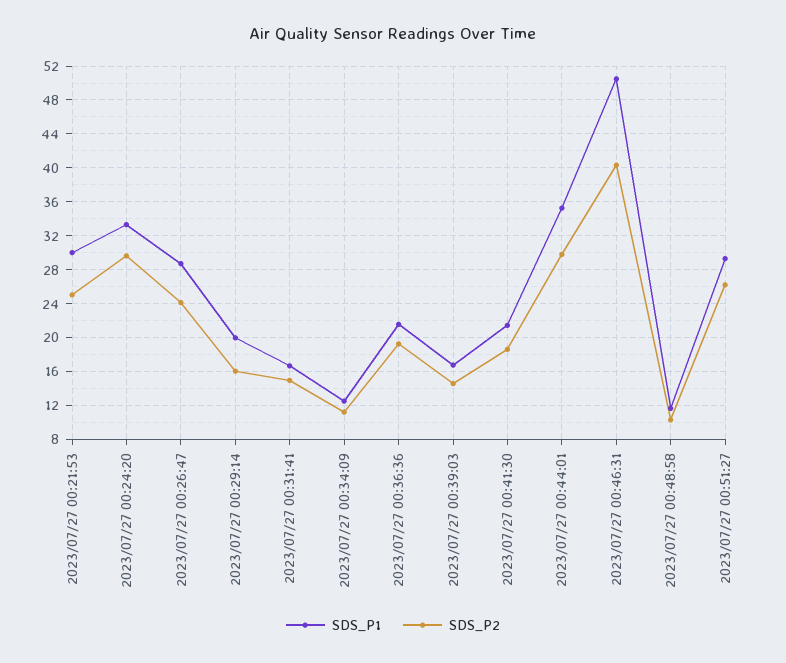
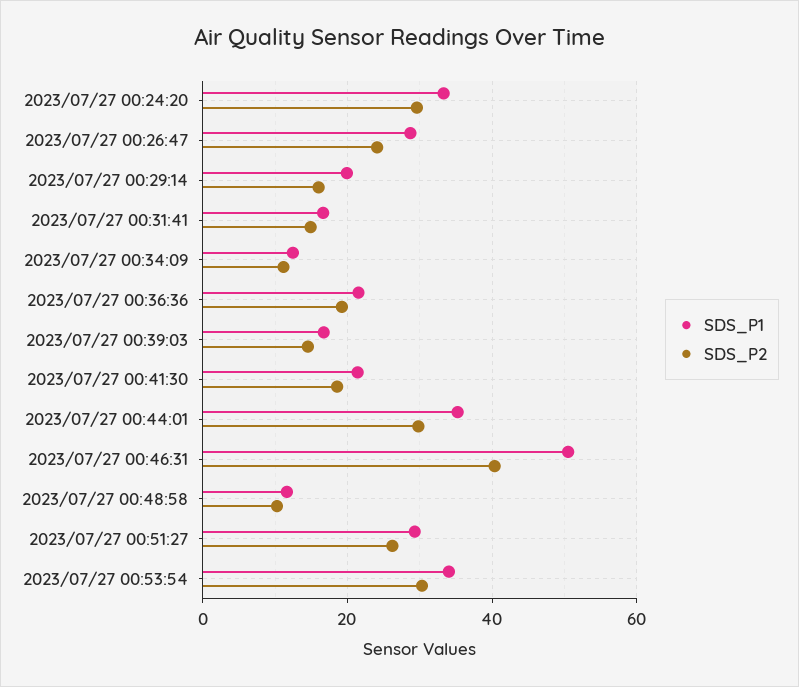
SDS_P1, 2023/07/27 00:21:53: 30 -> none
SDS_P2, 2023/07/27 00:21:53: 25 -> none
SDS_P1, 2023/07/27 00:53:54: none -> 34
SDS_P2, 2023/07/27 00:53:54: none -> 30

